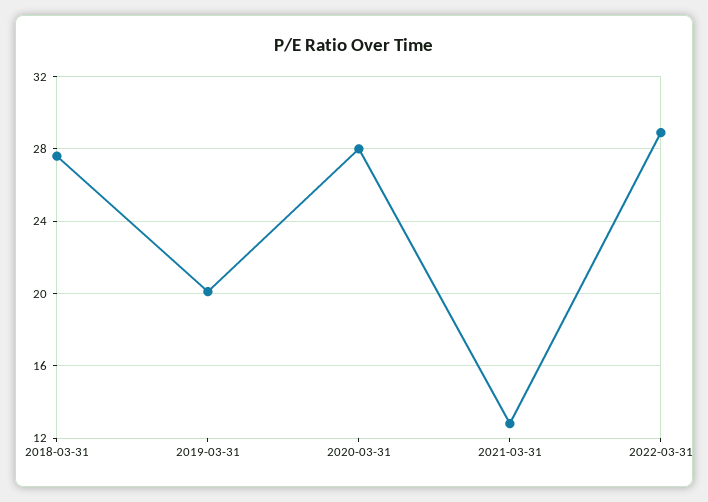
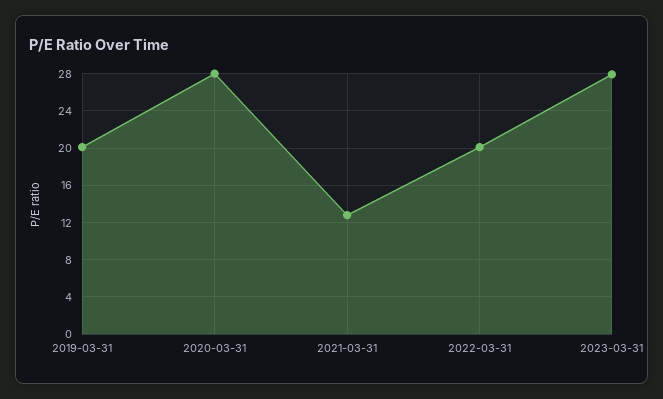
2018-03-31: 27.5 -> none
2022-03-31: 29 -> 20
2023-03-31: none -> 28

